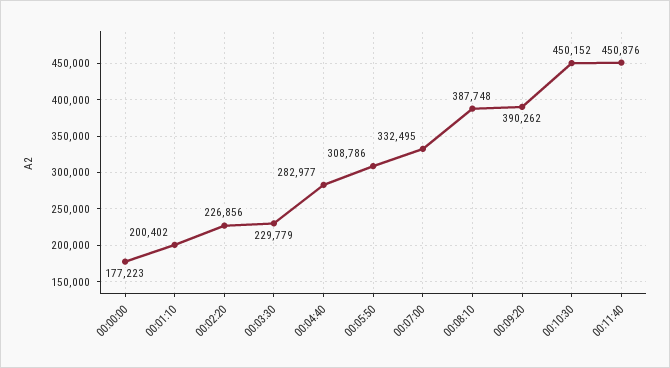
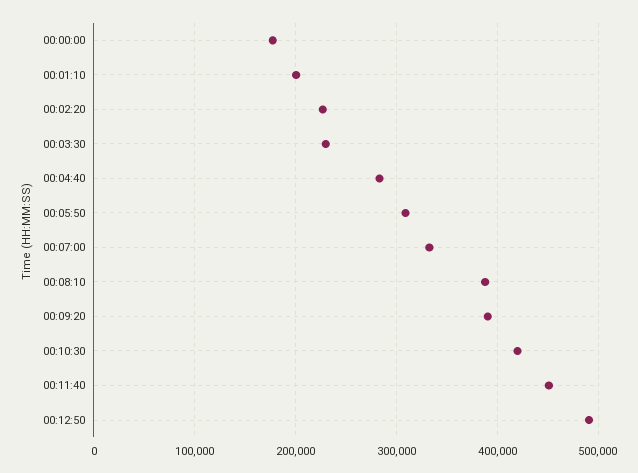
00:10:30: 450152 -> 420000
00:12:50: none -> 490000

